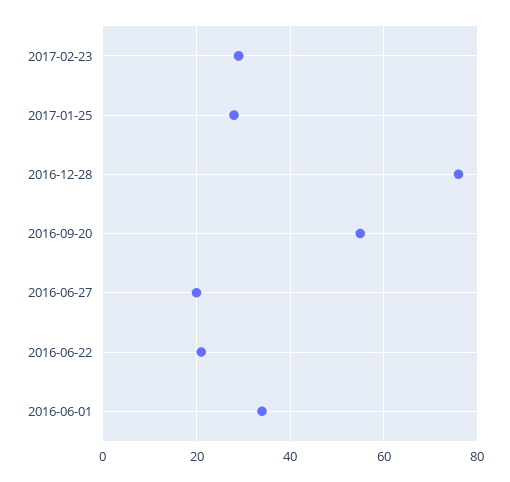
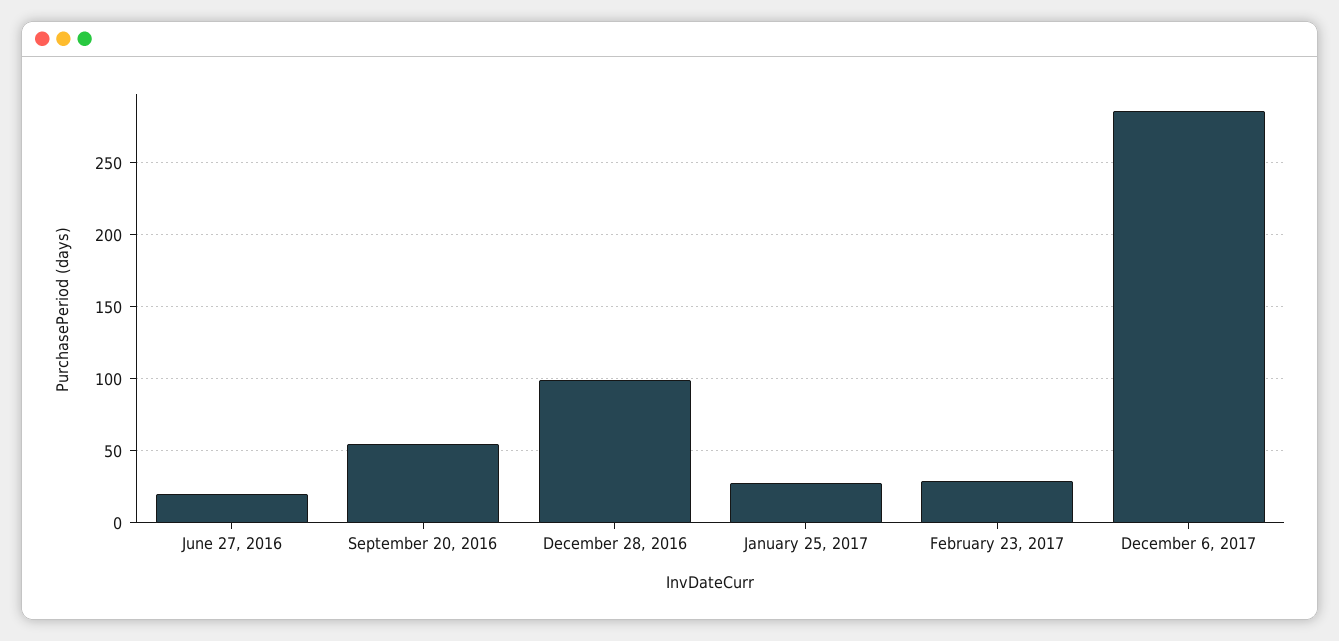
2016-12-28: 75 -> 100
2016-06-22: 20 -> none
2016-06-01: 35 -> none
December 6, 2017: none -> 285

